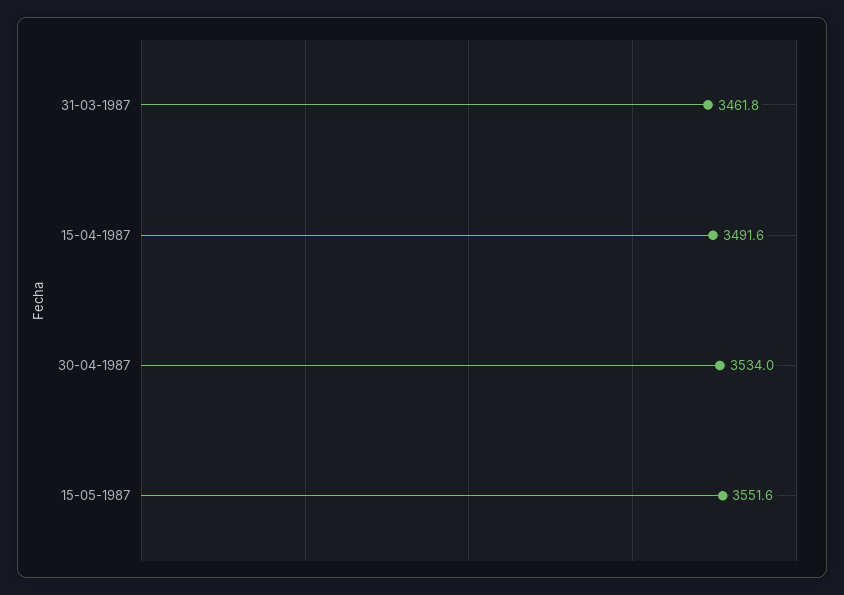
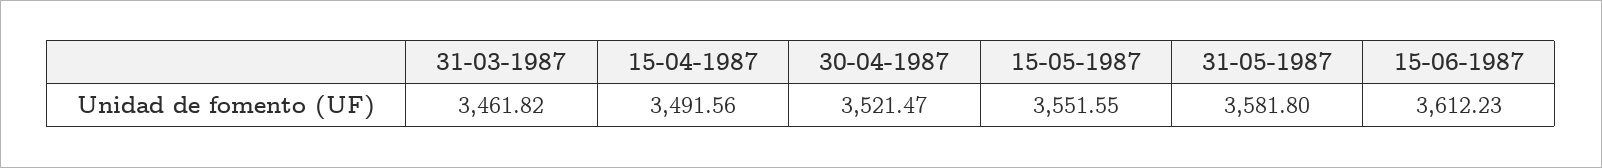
30-04-1987: 3534 -> 3521.47
31-05-1987: none -> 3581.8
15-06-1987: none -> 3612.23

